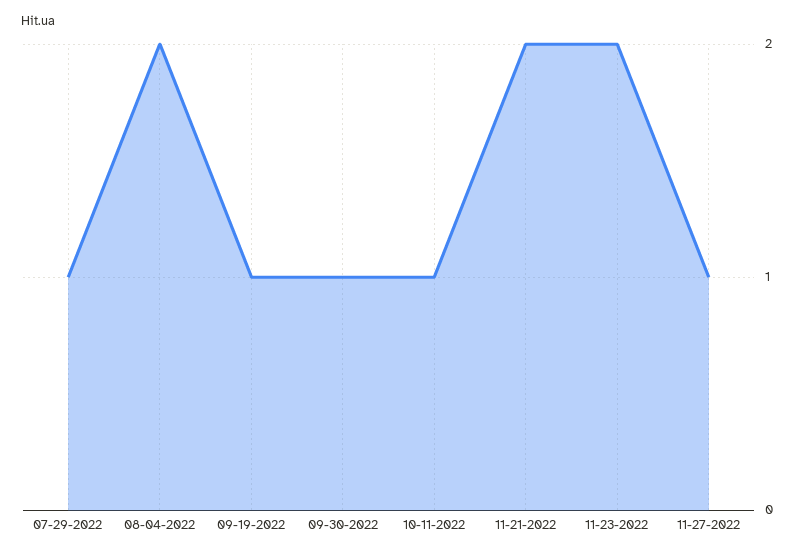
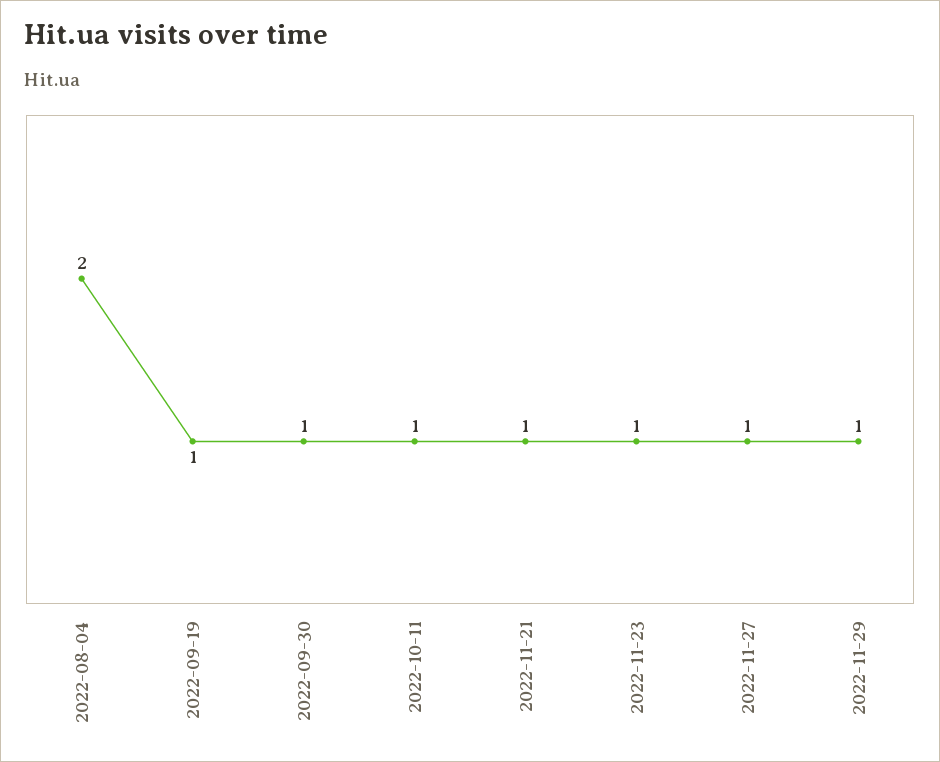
07-29-2022: 1 -> none
11-21-2022: 2 -> 1
11-23-2022: 2 -> 1
2022-11-29: none -> 1

